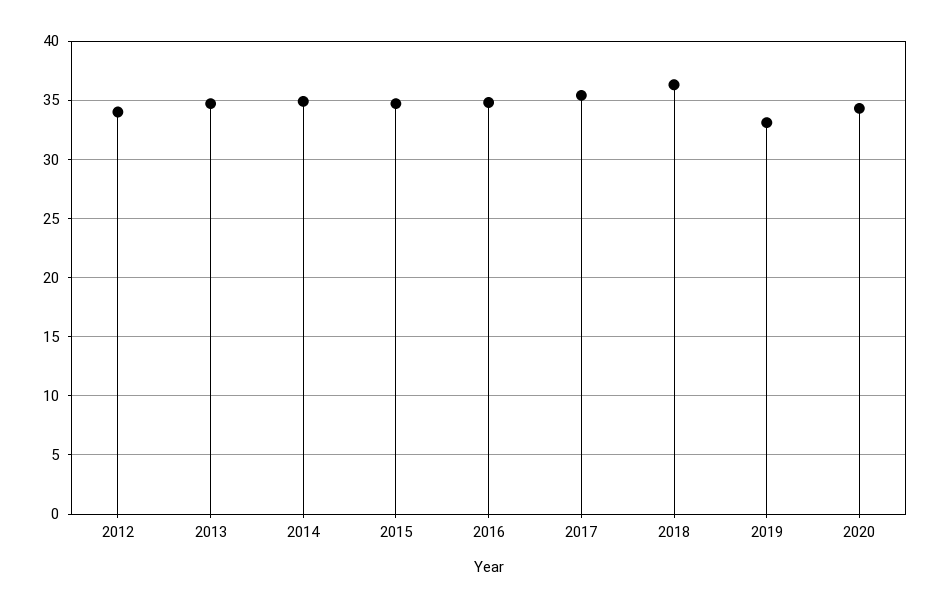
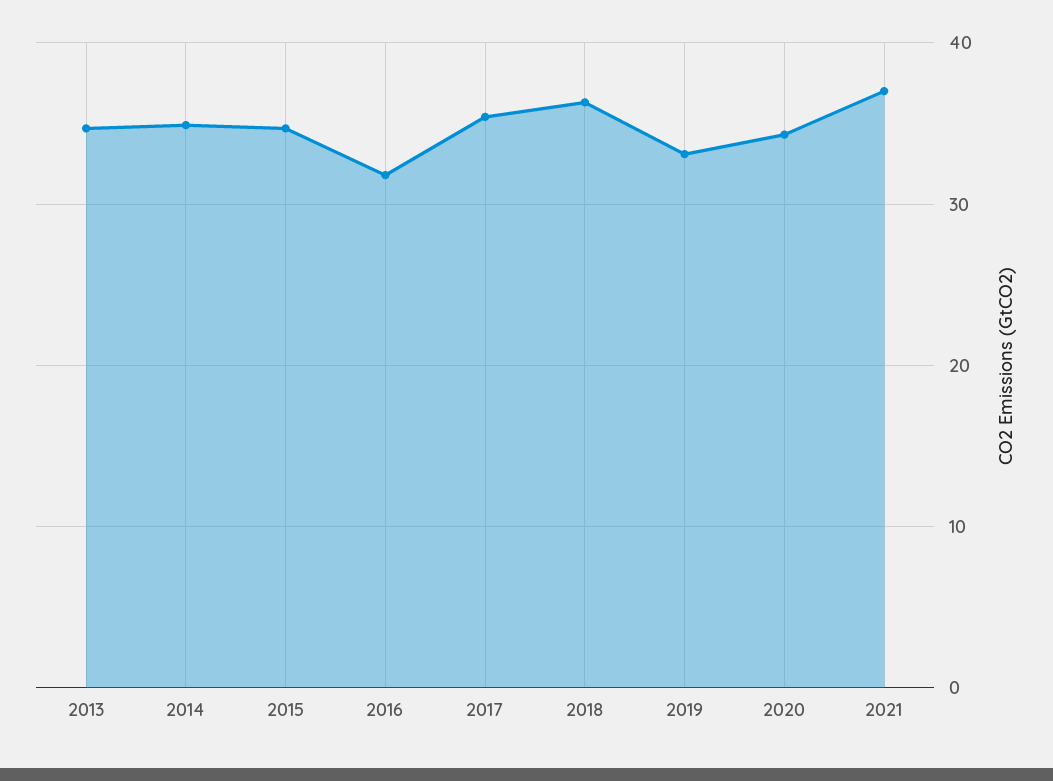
2012: 34 -> none
2016: 35 -> 32
2021: none -> 37

